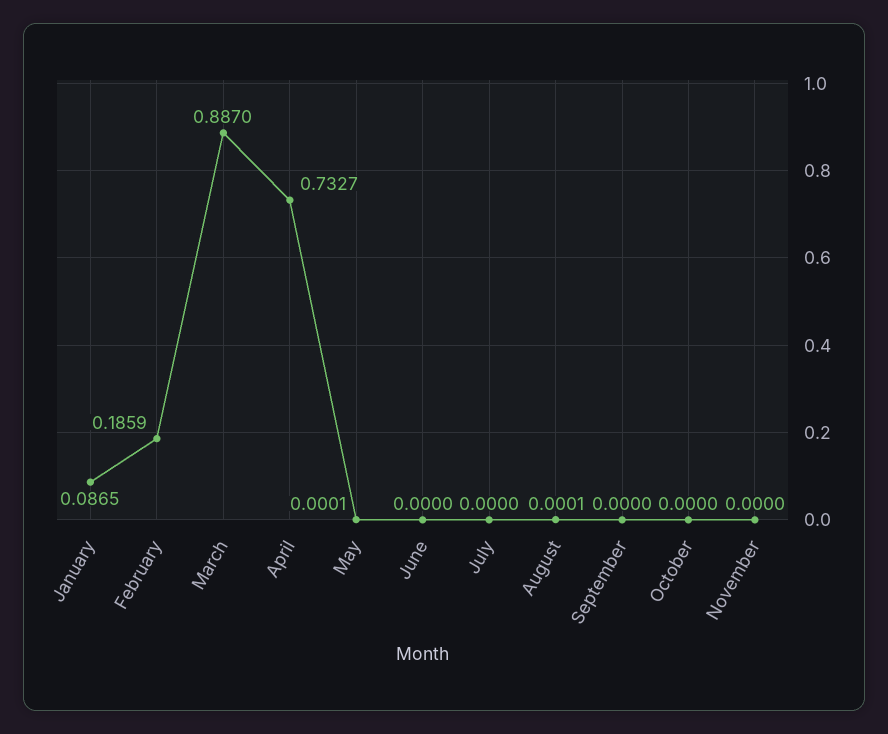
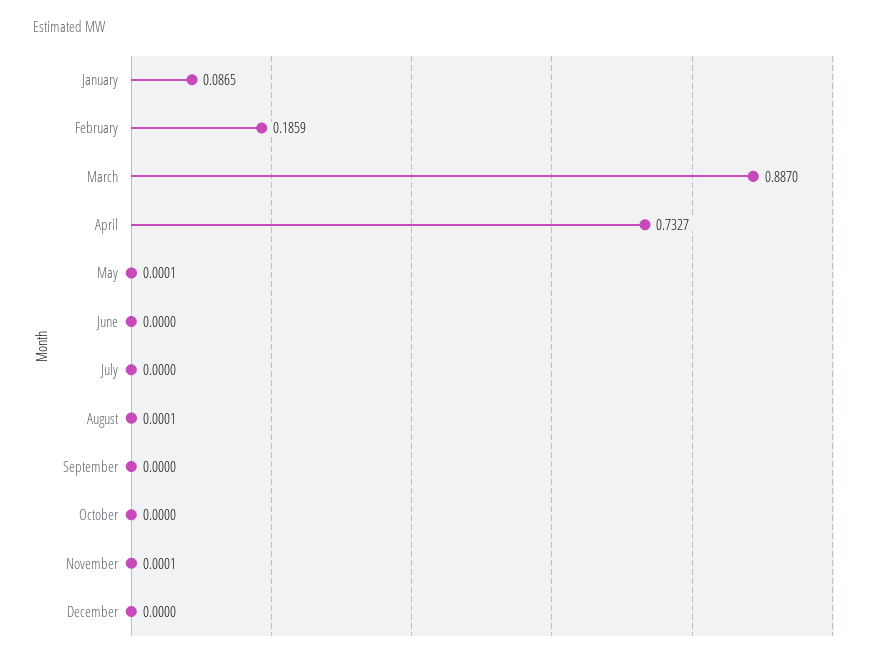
November: 0 -> 0.0001
December: none -> 0

